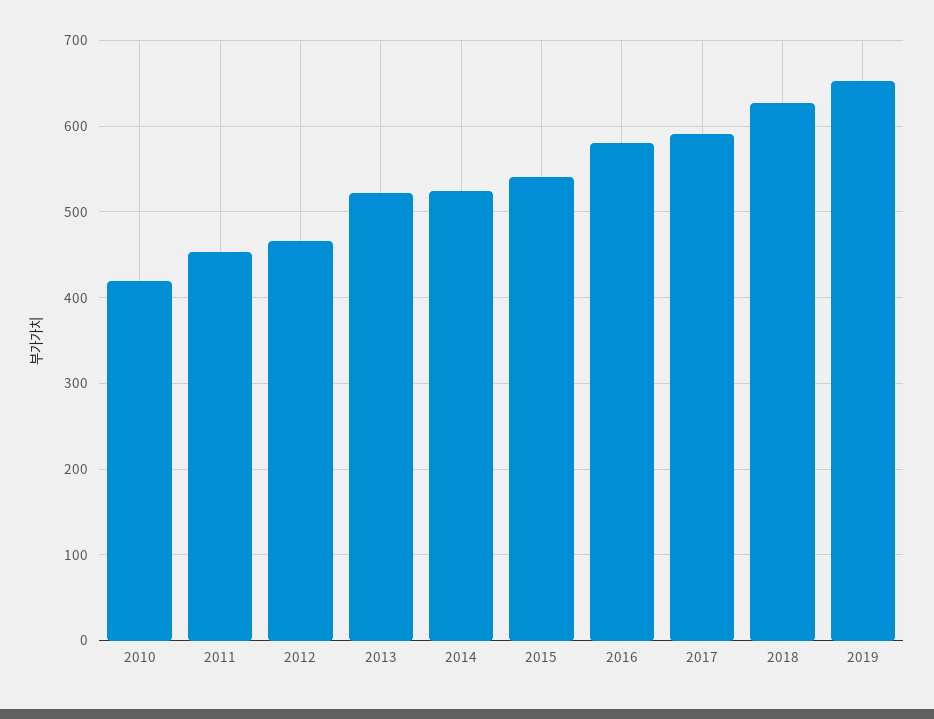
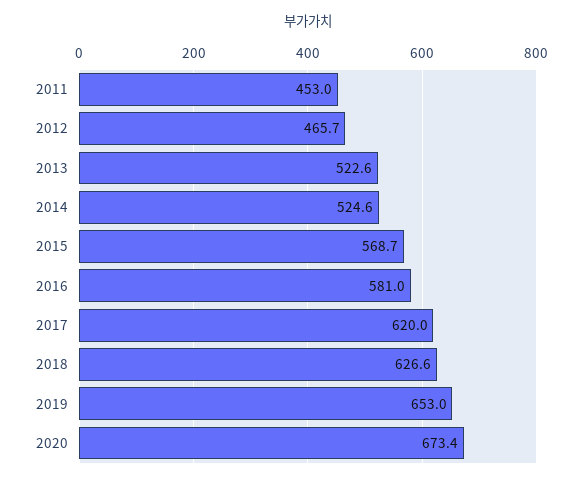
2010: 420 -> none
2015: 540 -> 568.7
2017: 590 -> 620
2020: none -> 673.4

